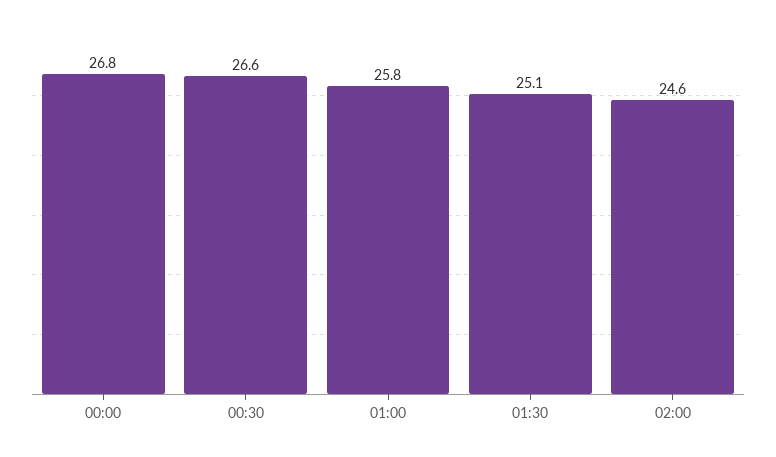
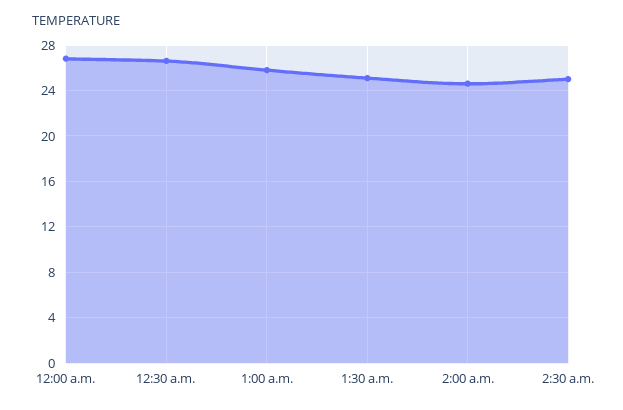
2:30 a.m.: none -> 25

